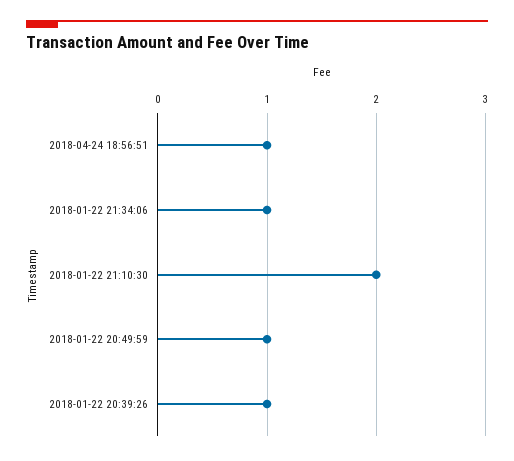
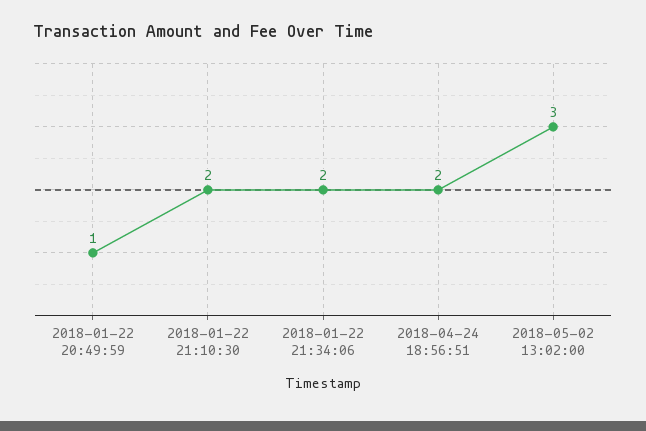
2018-04-24 18:56:51: 1 -> 2
2018-01-22 21:34:06: 1 -> 2
2018-01-22 20:39:26: 1 -> none
2018-05-02 13:02:00: none -> 3

